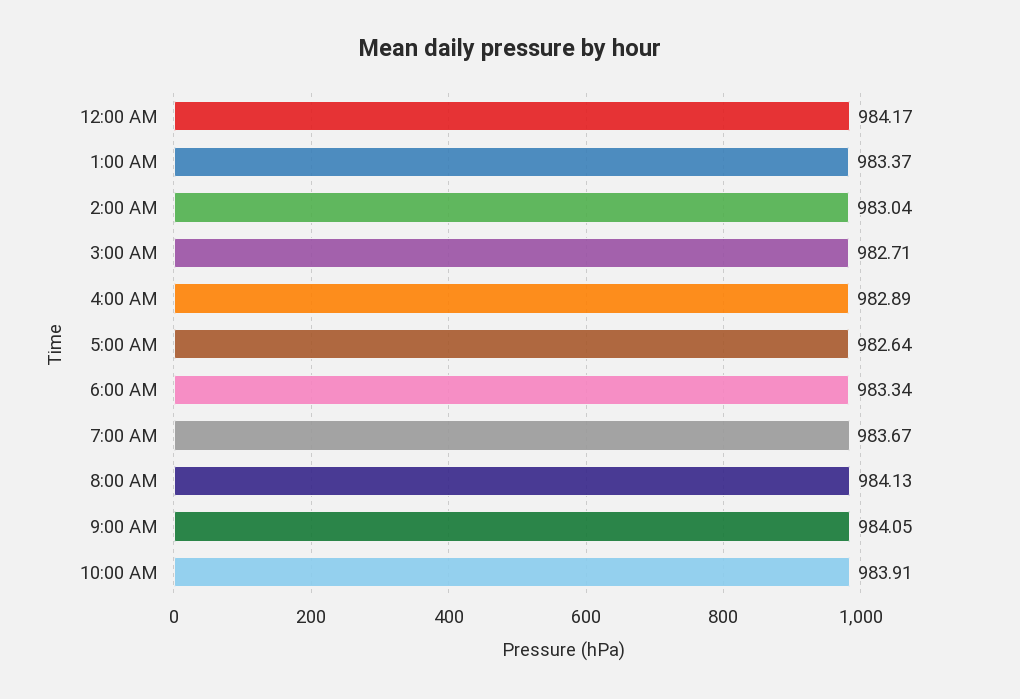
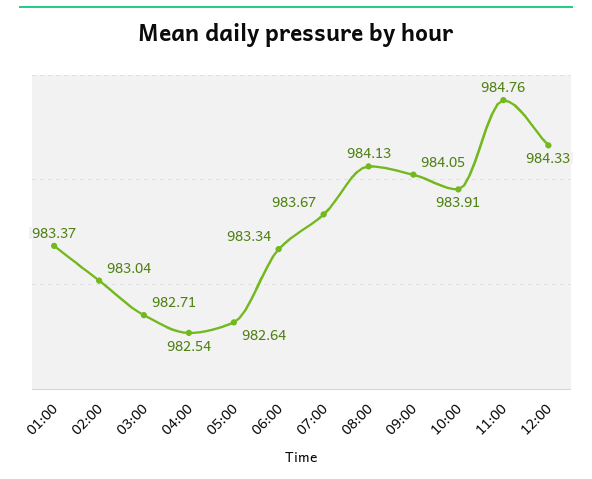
12:00 AM: 984.17 -> none
4:00 AM: 982.89 -> 982.54
11:00: none -> 984.76
12:00: none -> 984.33

